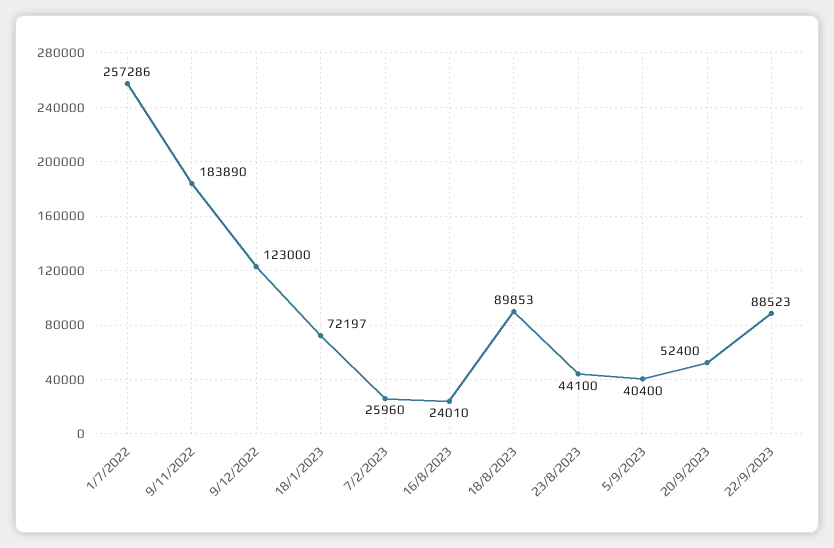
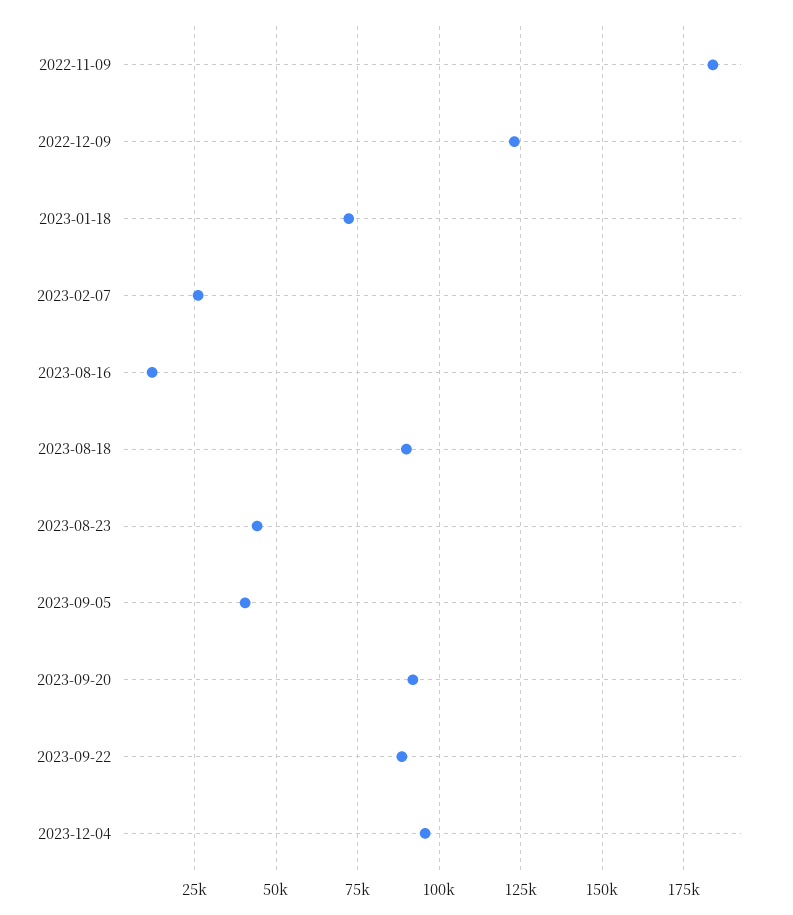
1/7/2022: 257286 -> none
16/8/2023: 24010 -> 12500
20/9/2023: 52400 -> 92500
2023-12-04: none -> 95000

